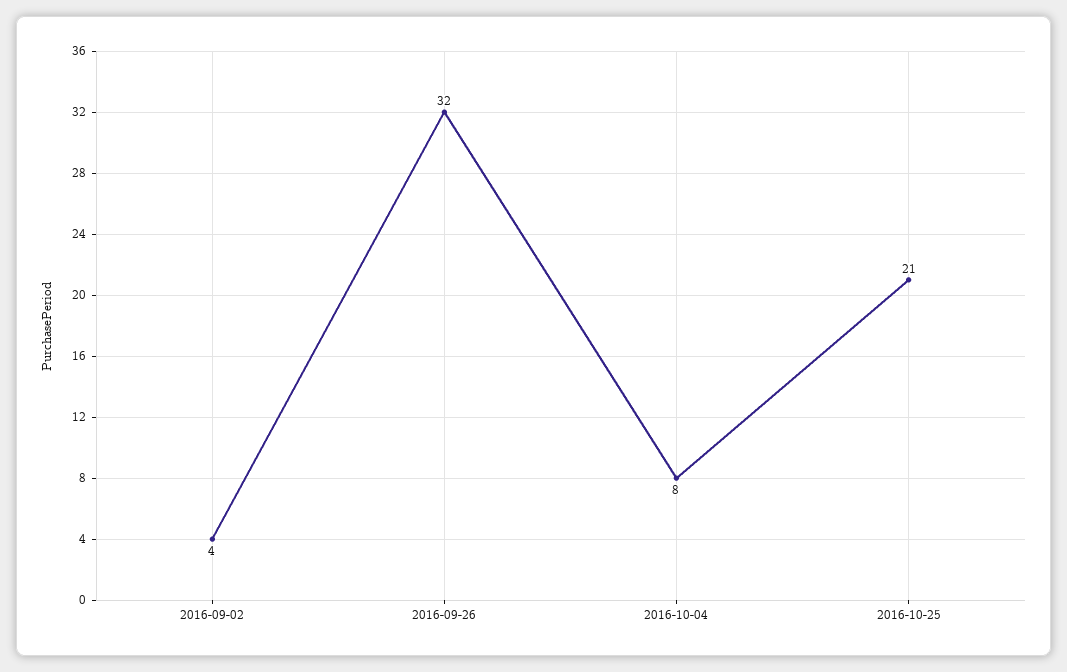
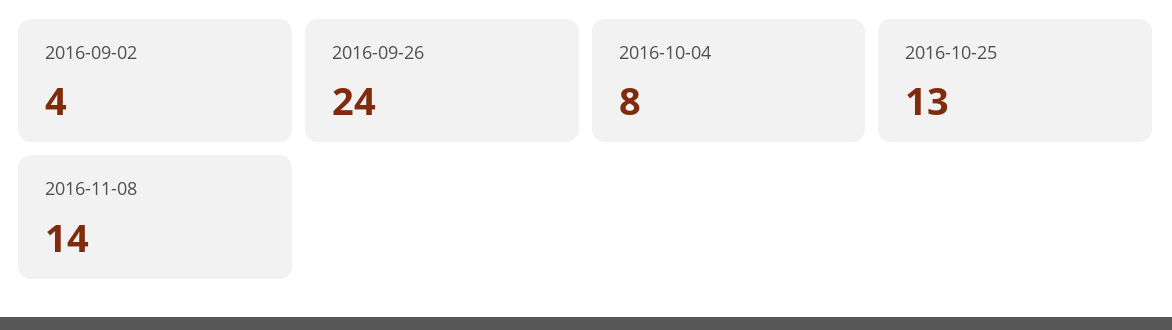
2016-09-26: 32 -> 24
2016-10-25: 21 -> 13
2016-11-08: none -> 14

